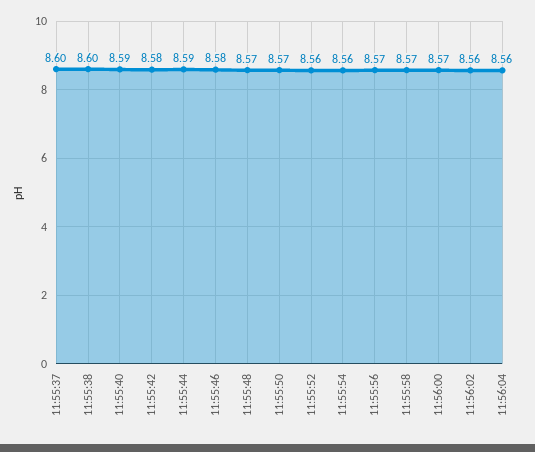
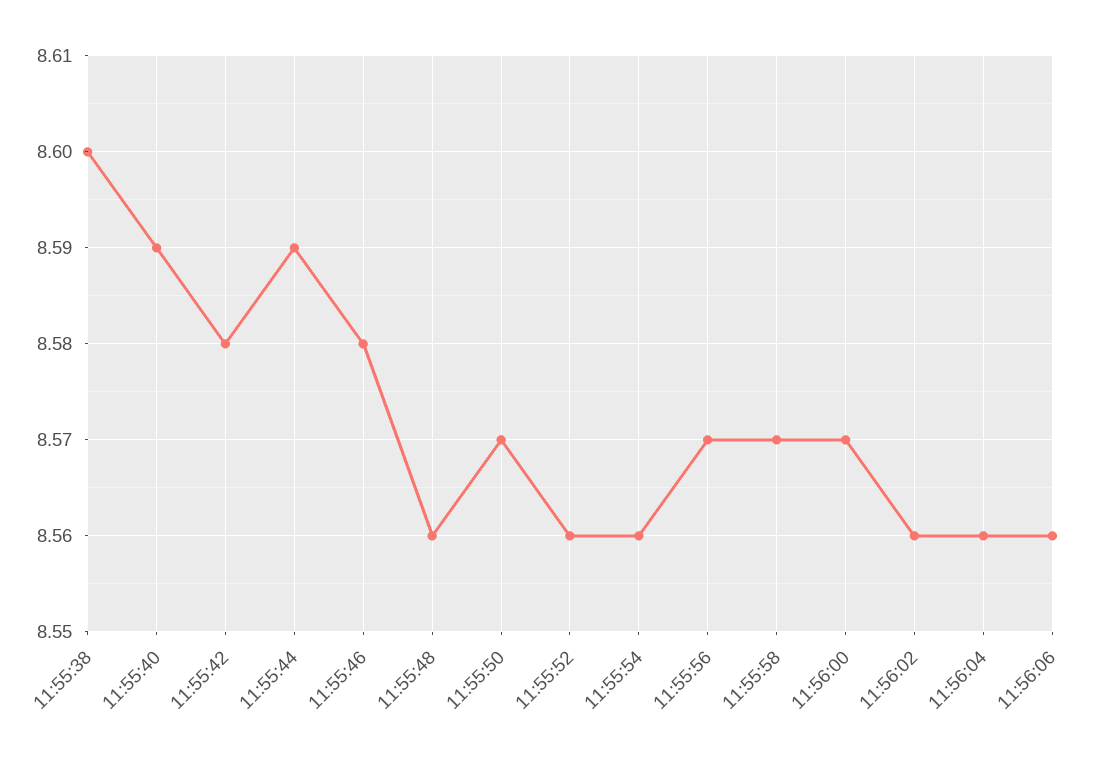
11:55:37: 8.6 -> none
11:55:48: 8.57 -> 8.56
11:56:06: none -> 8.56

